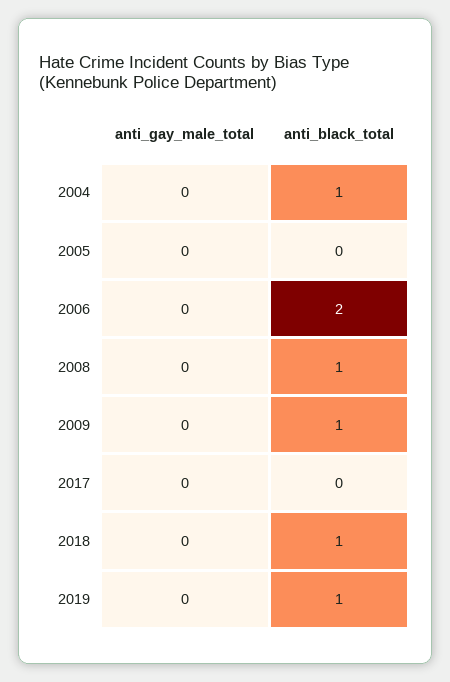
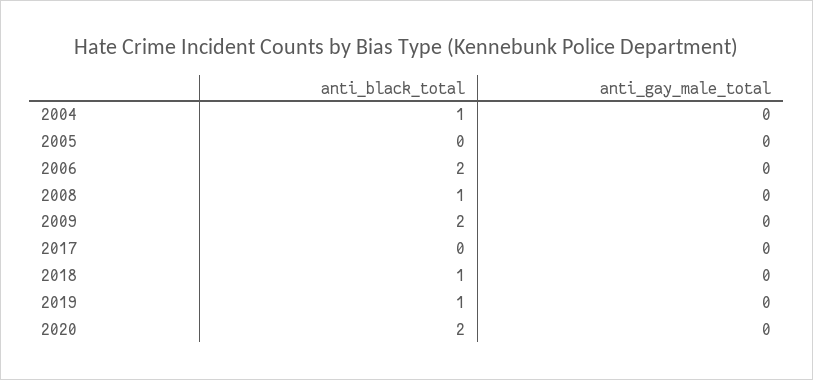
anti_black_total, 2009: 1 -> 2
anti_black_total, 2020: none -> 2
anti_gay_male_total, 2020: none -> 0

